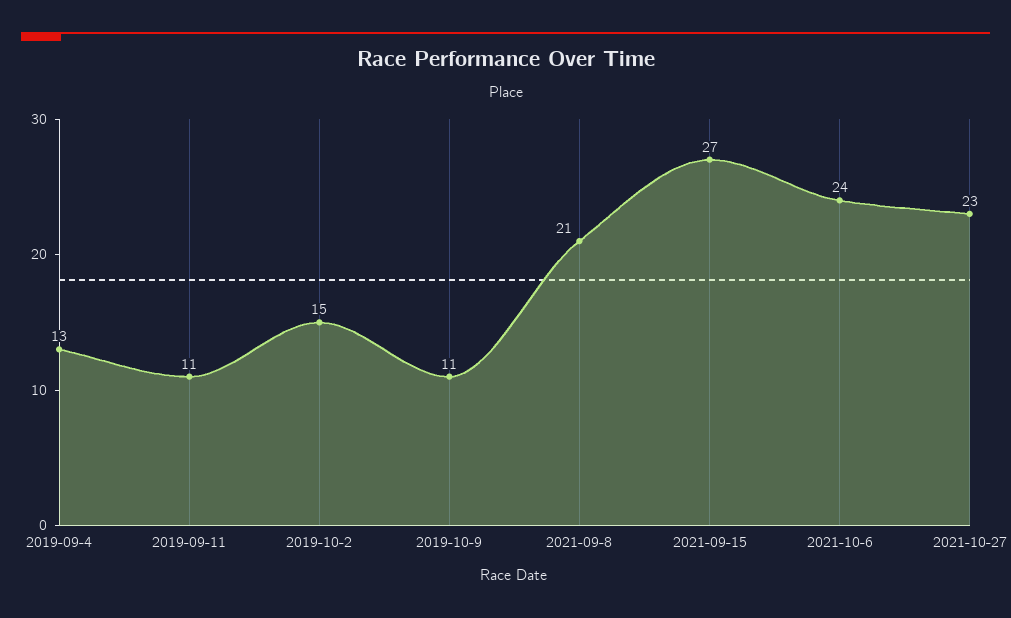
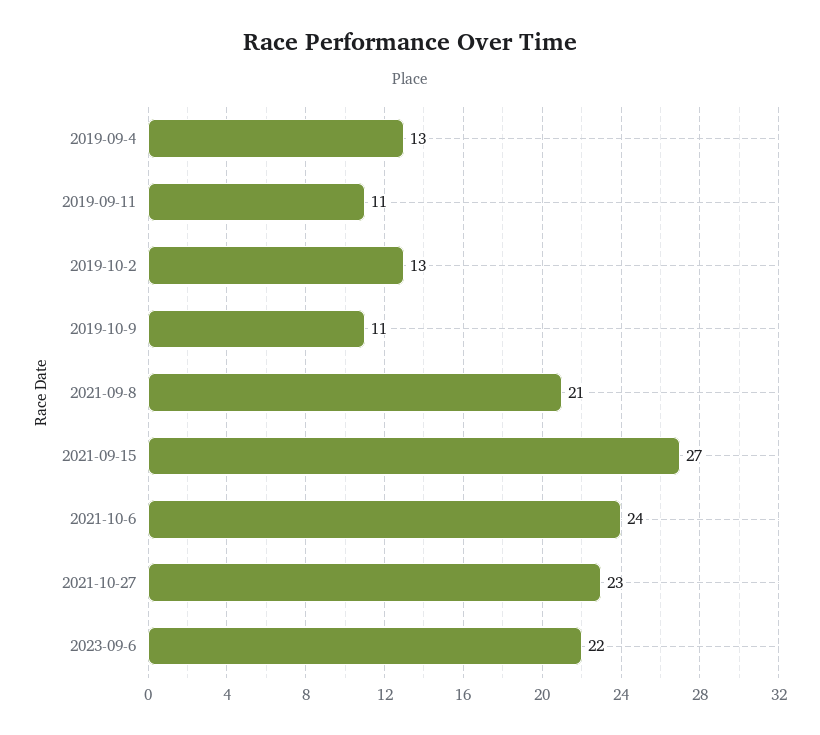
2019-10-2: 15 -> 13
2023-09-6: none -> 22

